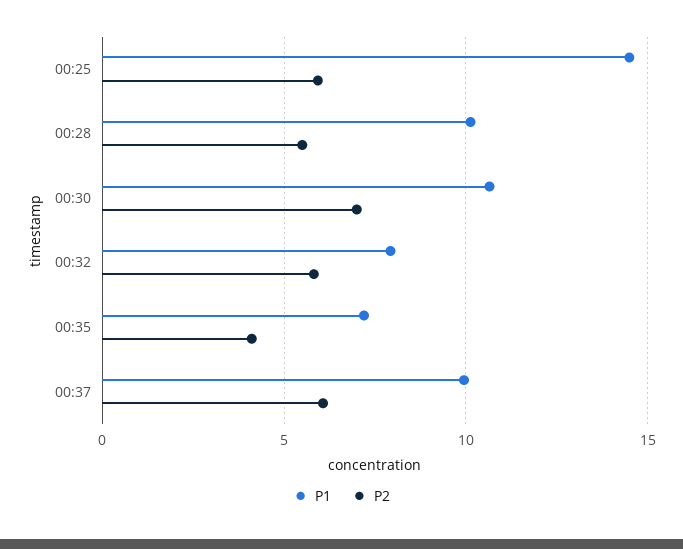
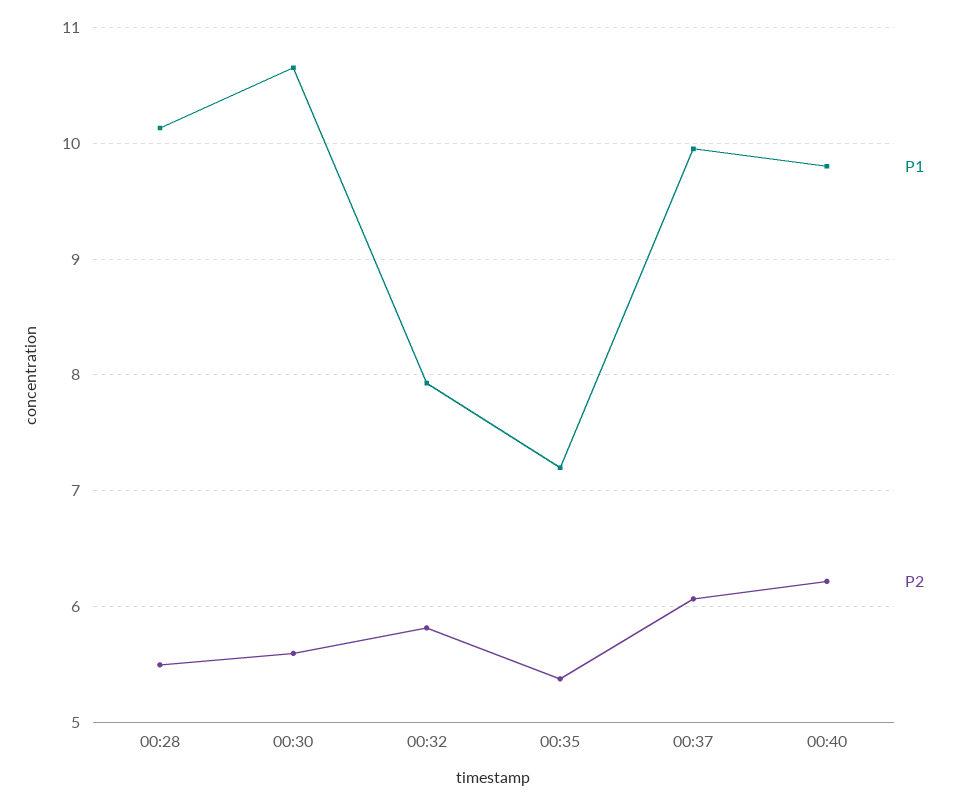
P1, 00:25: 14.5 -> none
P2, 00:25: 6 -> none
P2, 00:30: 7 -> 5.6
P2, 00:35: 4 -> 5.4
P1, 00:40: none -> 9.8
P2, 00:40: none -> 6.2

